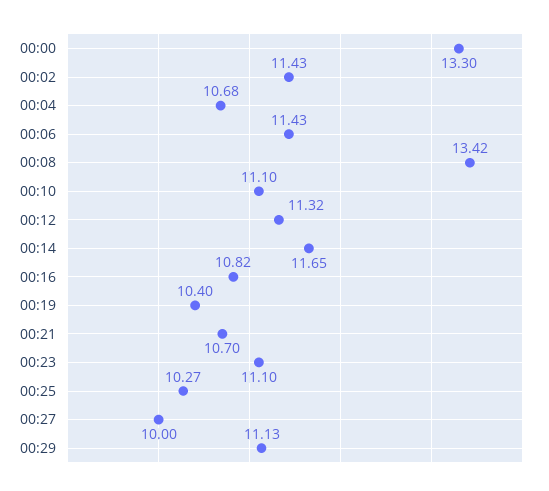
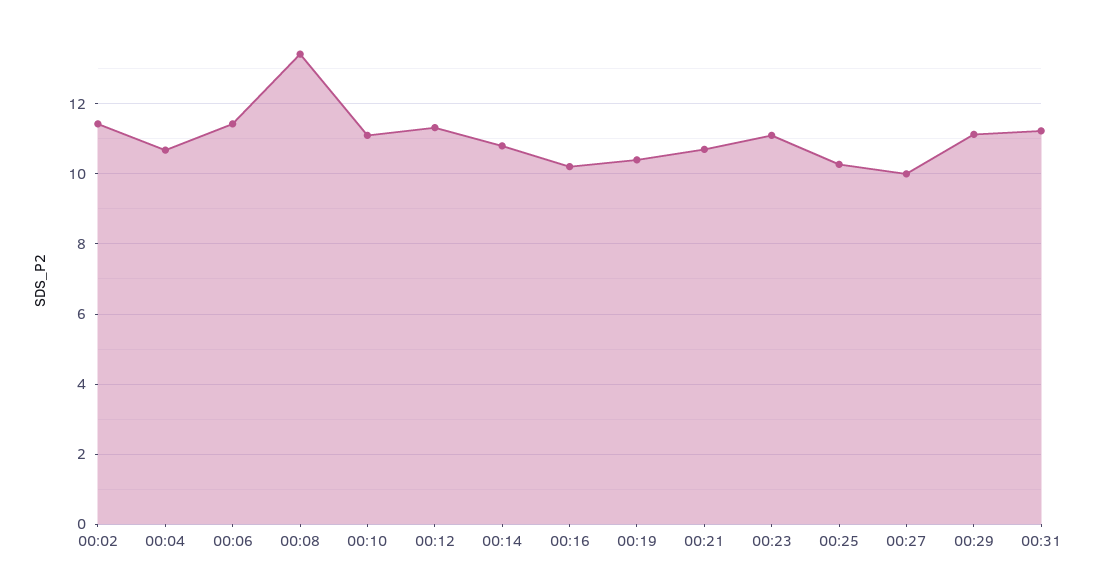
00:00: 13.3 -> none
00:14: 11.65 -> 10.8
00:16: 10.82 -> 10.2
00:31: none -> 11.2

